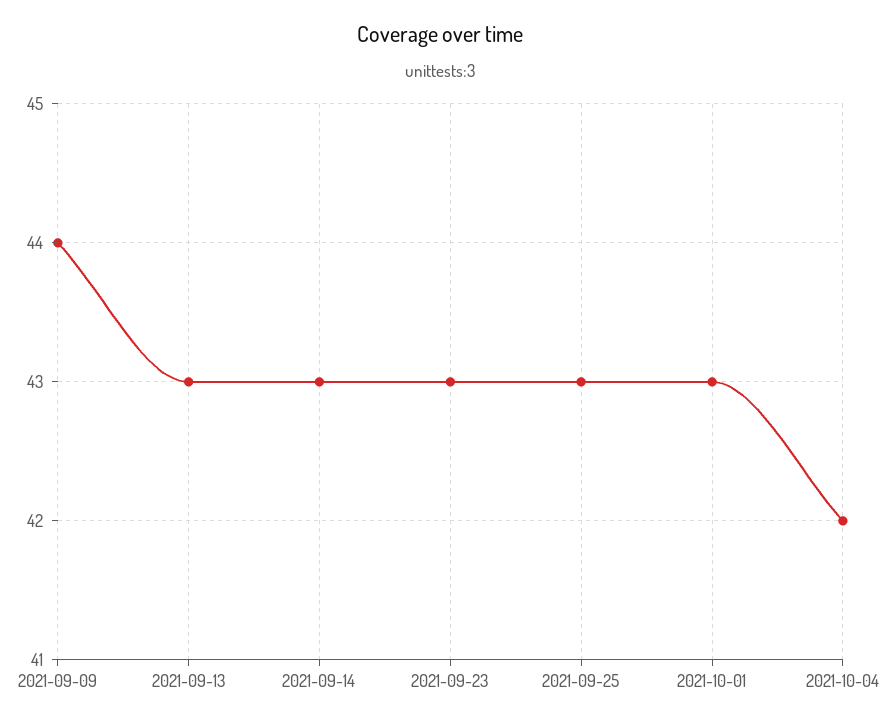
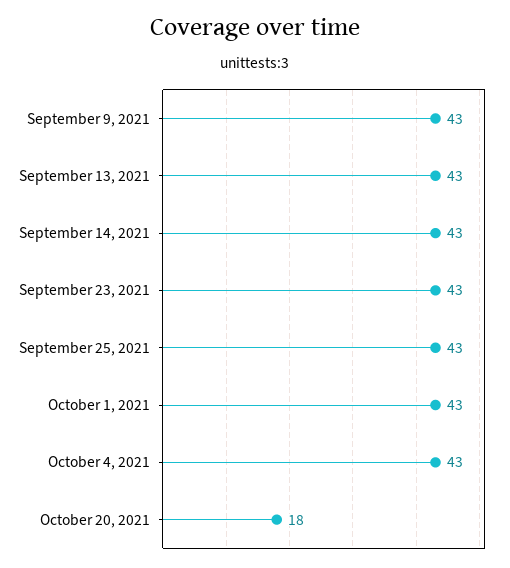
2021-09-09: 44 -> 43
2021-10-04: 42 -> 43
October 20, 2021: none -> 18

